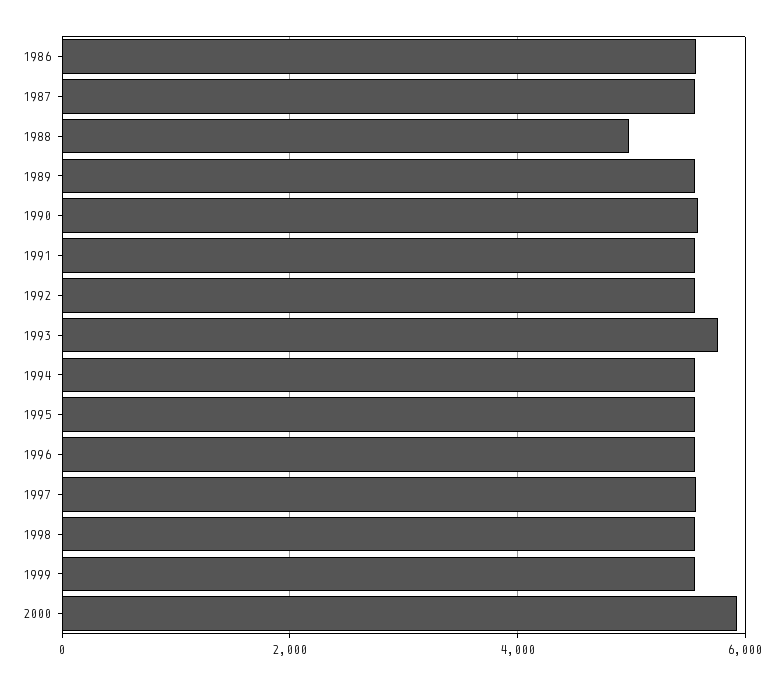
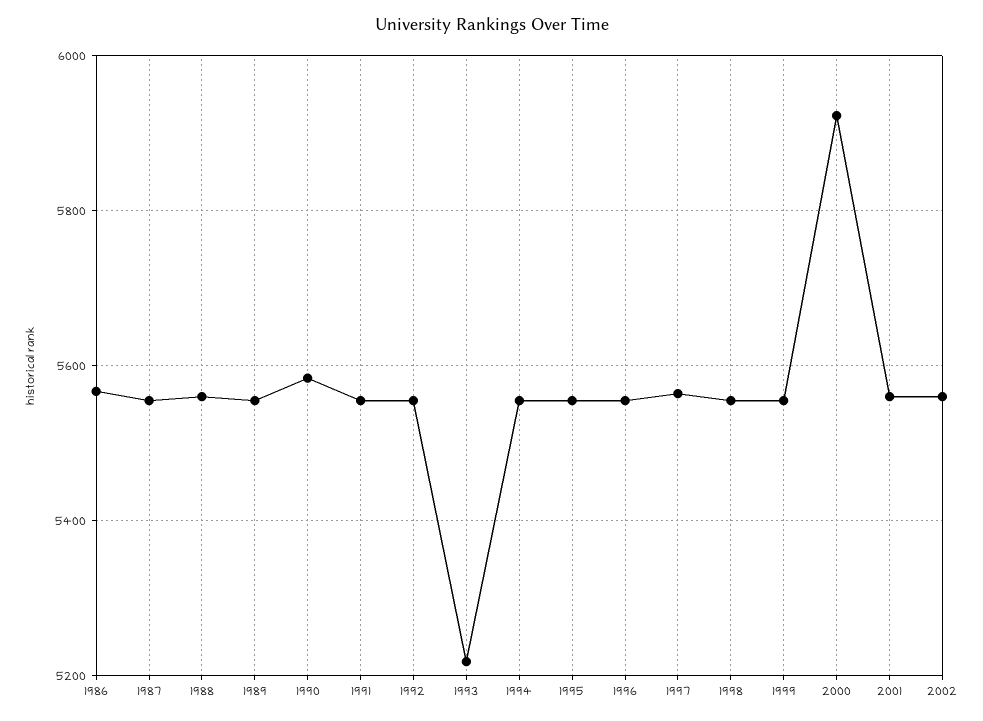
1988: 5000 -> 5560
1993: 5800 -> 5220
2001: none -> 5560
2002: none -> 5560

